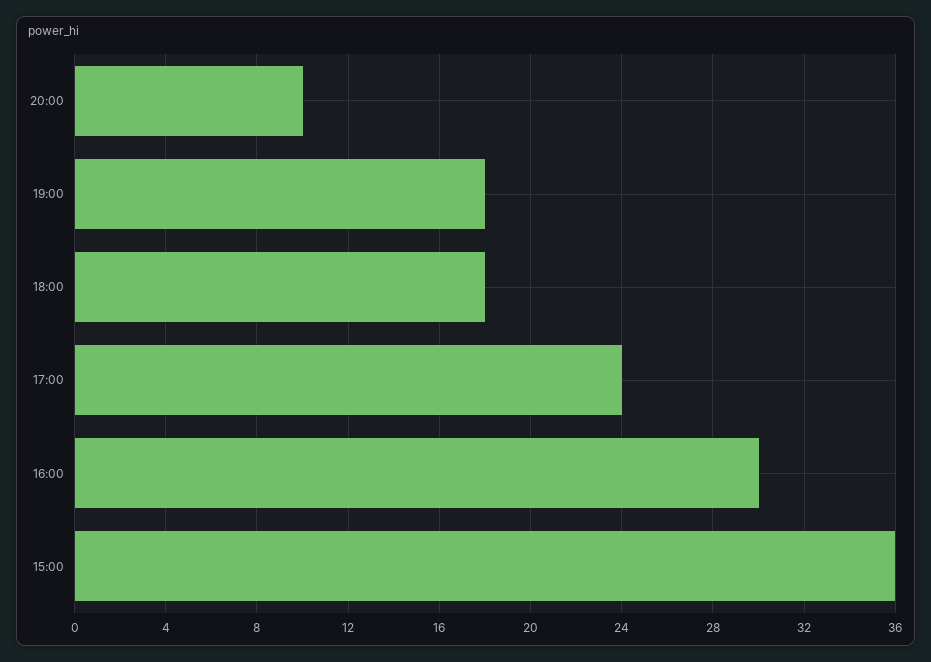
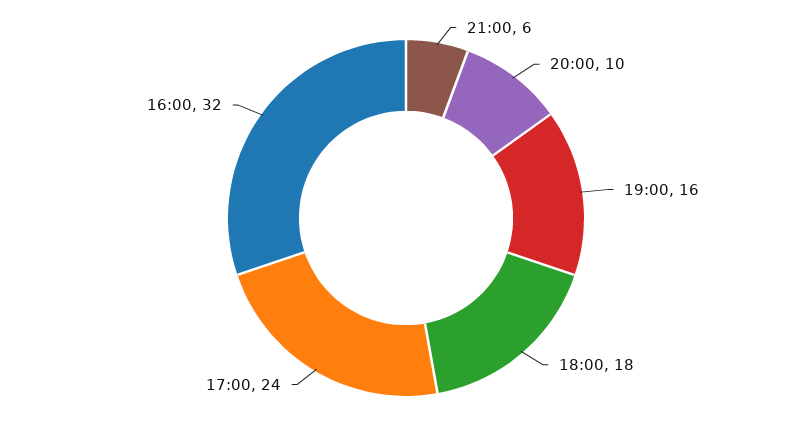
19:00: 18 -> 16
16:00: 30 -> 32
15:00: 36 -> none
21:00: none -> 6

